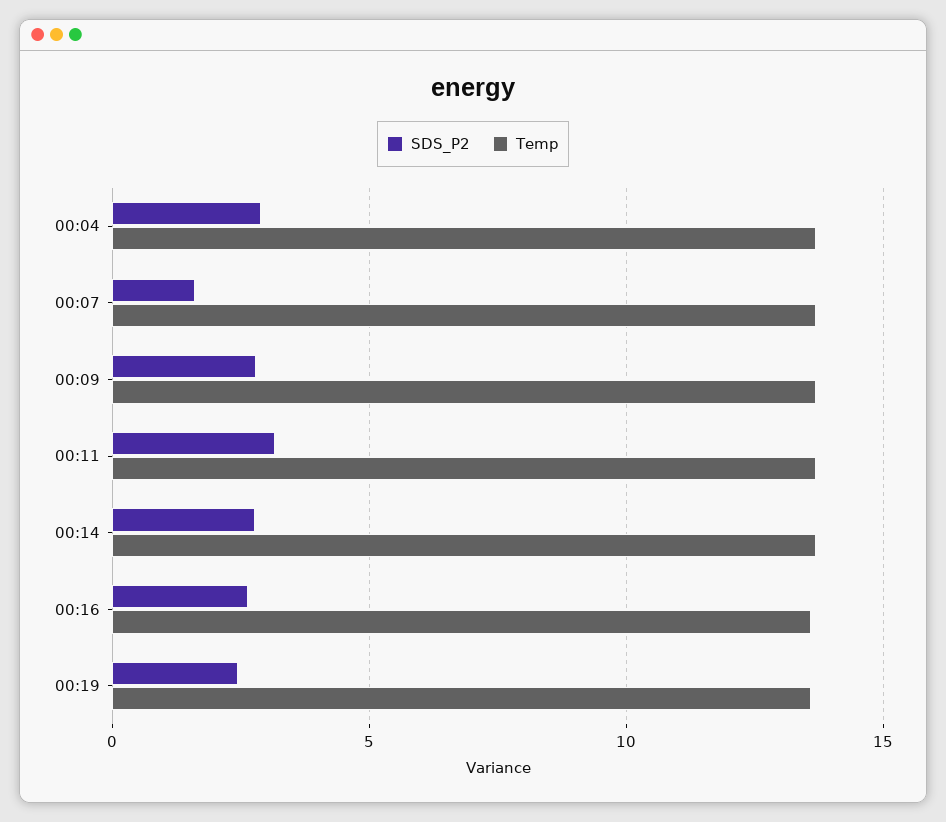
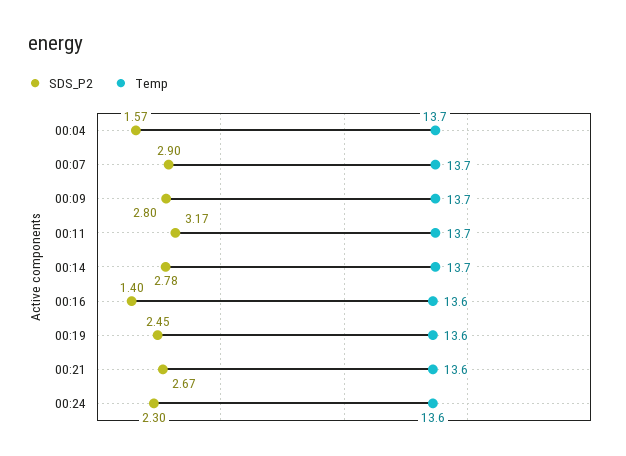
SDS_P2, 00:04: 3 -> 1.57
SDS_P2, 00:07: 1.5 -> 2.9
SDS_P2, 00:16: 2.5 -> 1.4
SDS_P2, 00:21: none -> 2.67
Temp, 00:21: none -> 13.6
SDS_P2, 00:24: none -> 2.3
Temp, 00:24: none -> 13.6

